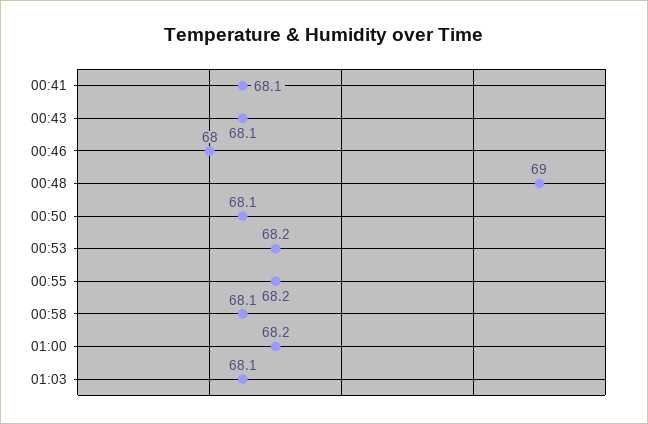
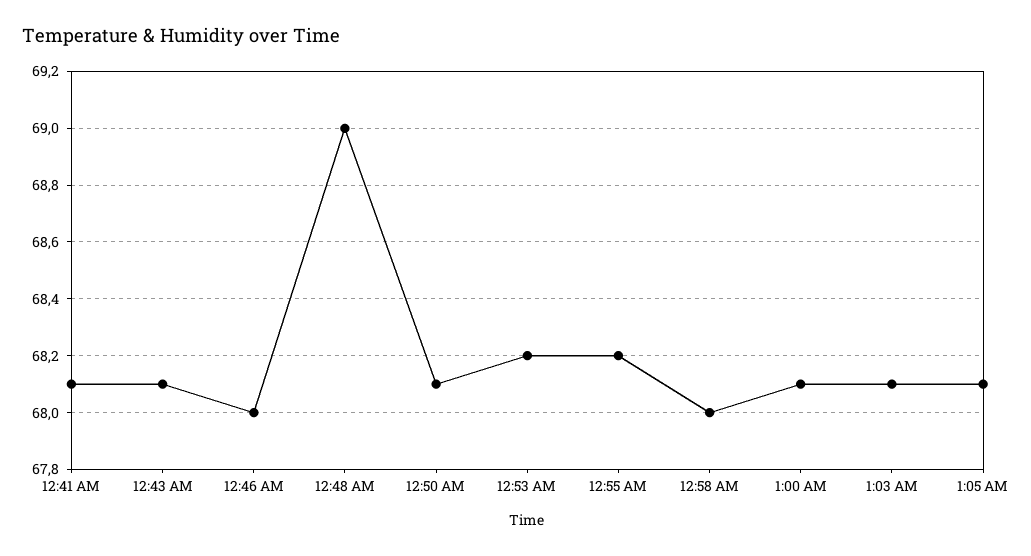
00:58: 68.1 -> 68
01:00: 68.2 -> 68.1
1:05 AM: none -> 68.1

